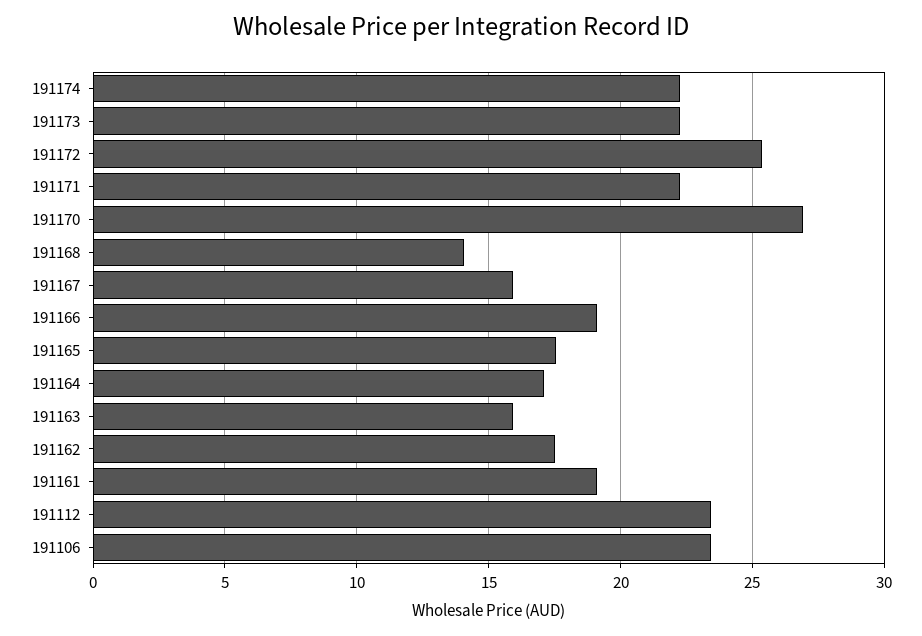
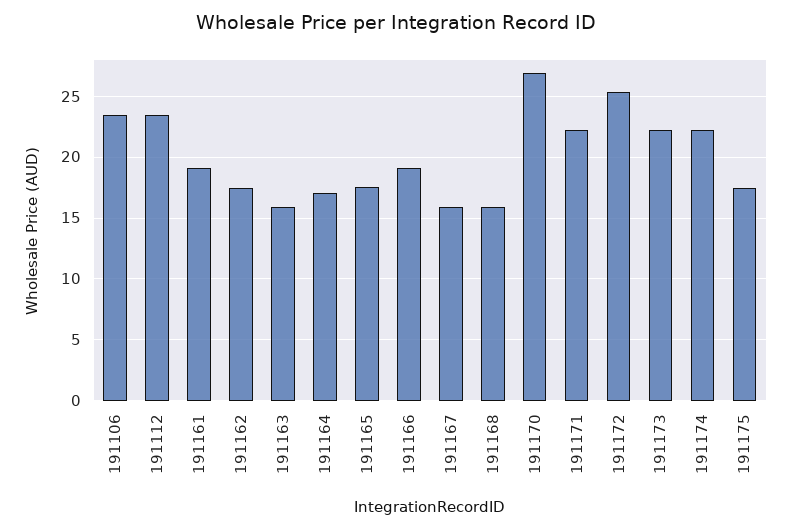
191168: 14 -> 16
191175: none -> 17.5

